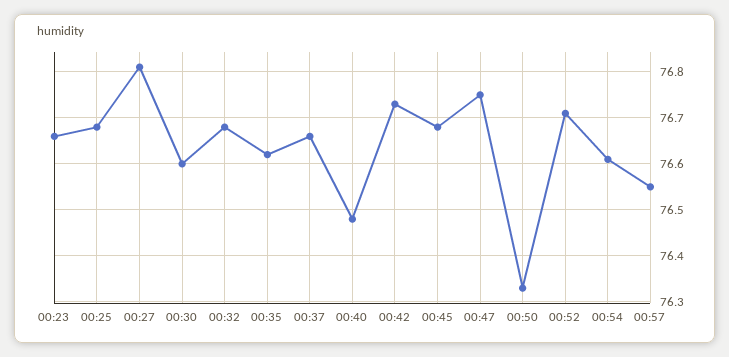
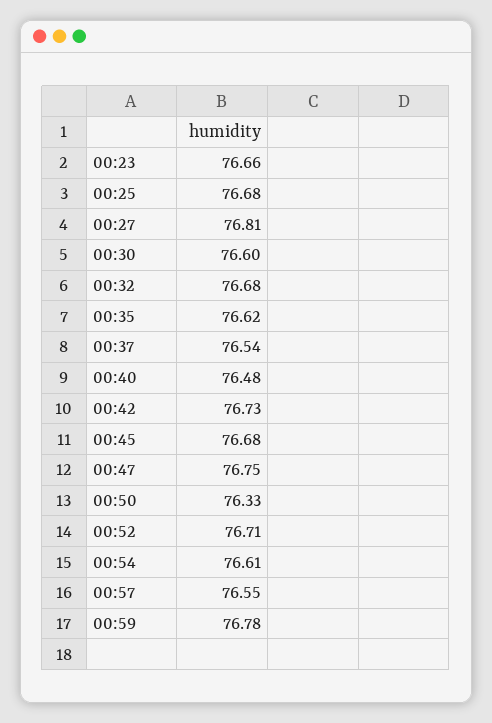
00:37: 76.65 -> 76.54
00:59: none -> 76.78

